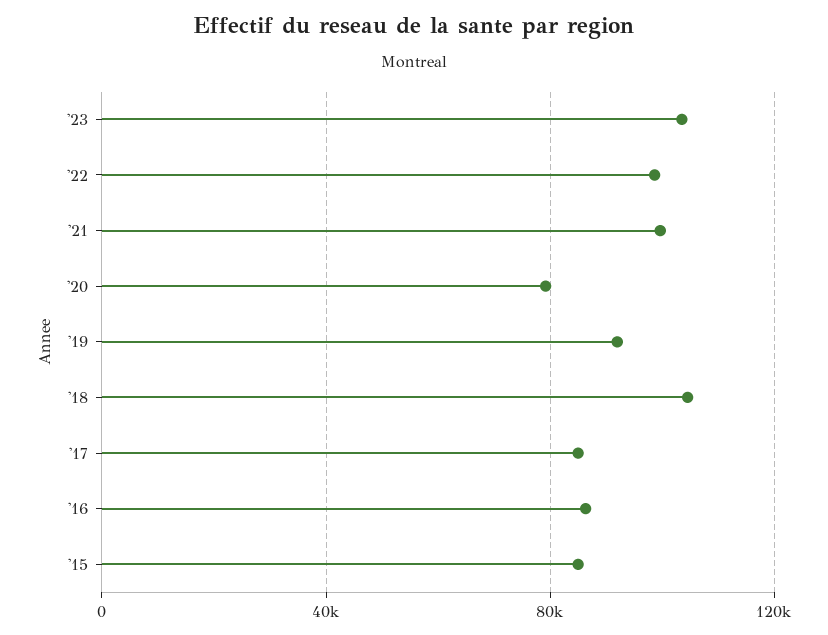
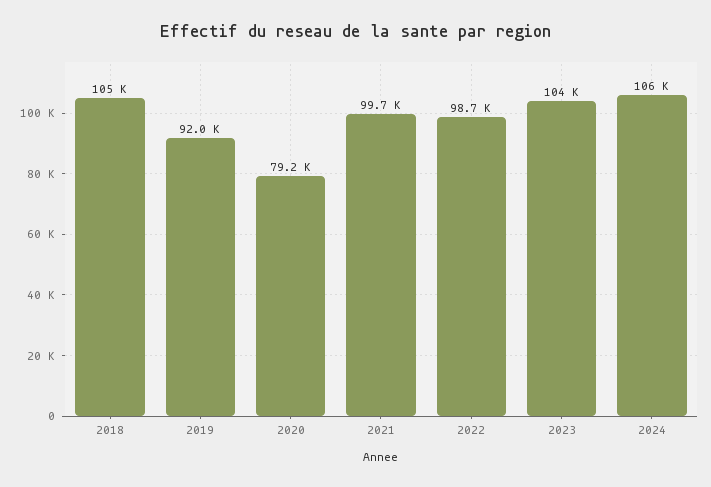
'17: 85000 -> none
'16: 85000 -> none
'15: 85000 -> none
2024: none -> 106000

